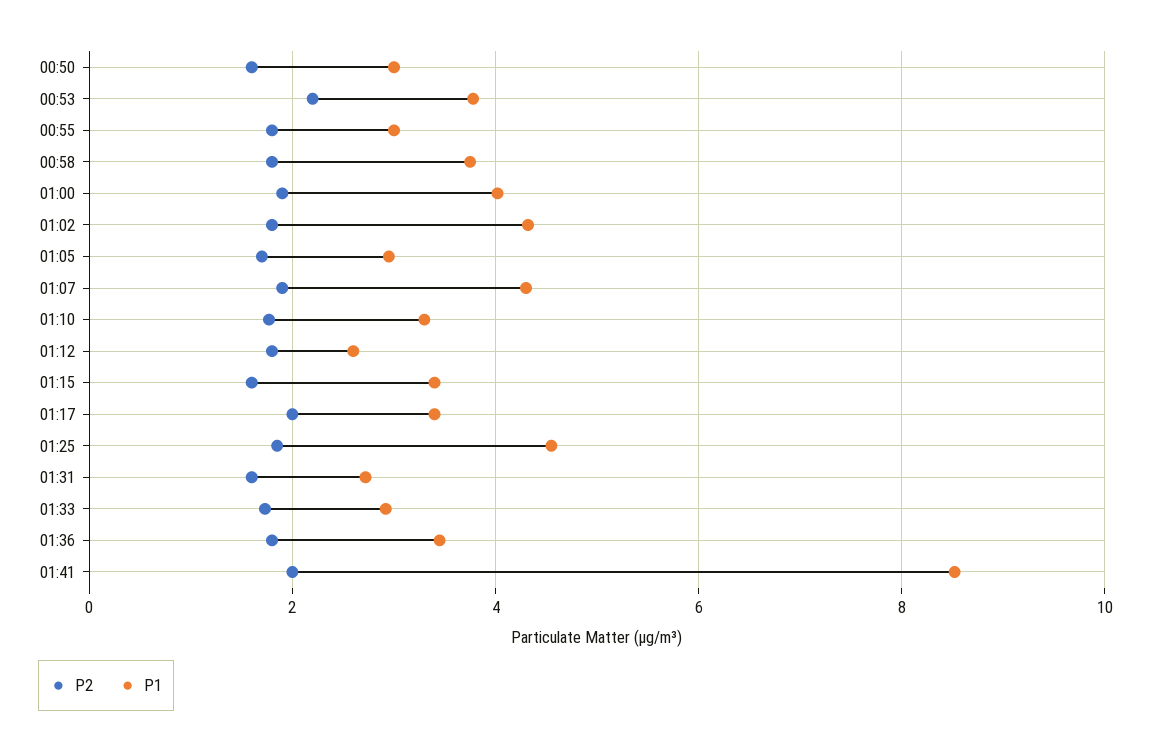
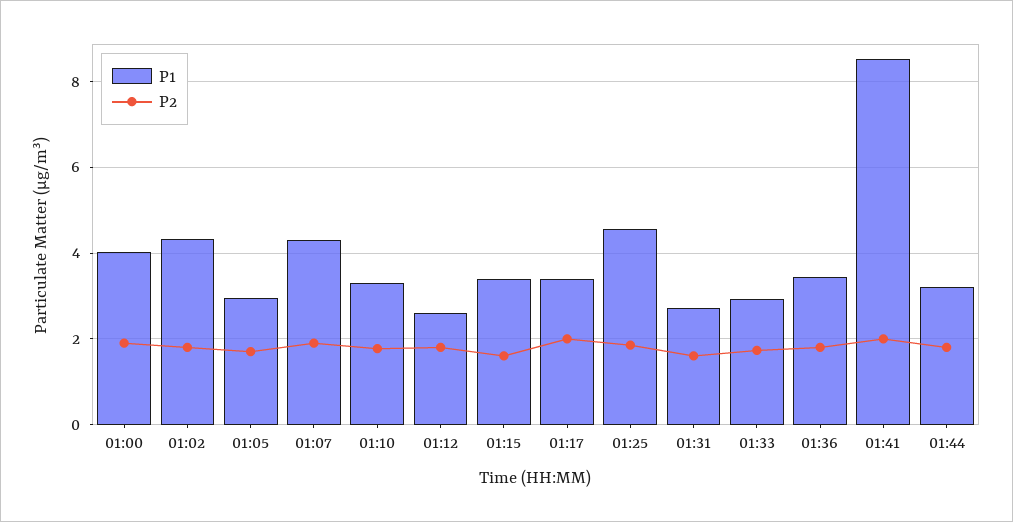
P2, 00:50: 1.6 -> none
P1, 00:50: 3 -> none
P2, 00:53: 2.2 -> none
P1, 00:53: 3.8 -> none
P2, 00:55: 1.8 -> none
P1, 00:55: 3 -> none
P2, 00:58: 1.8 -> none
P1, 00:58: 3.8 -> none
P1, 01:44: none -> 3.2
P2, 01:44: none -> 1.8

